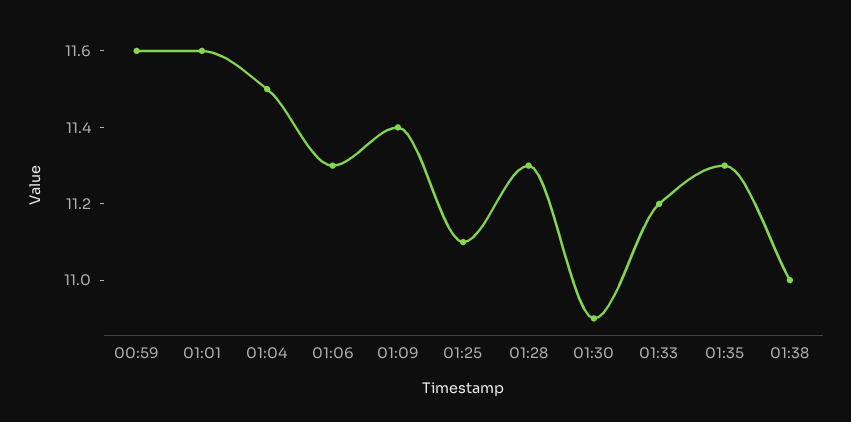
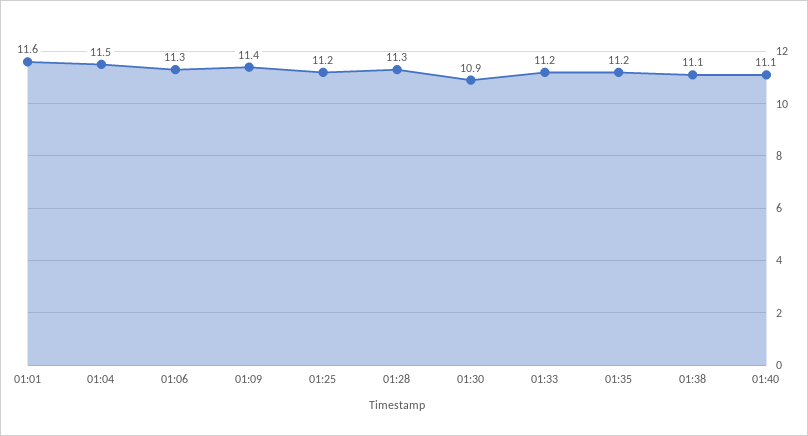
00:59: 11.6 -> none
01:25: 11.1 -> 11.2
01:35: 11.3 -> 11.2
01:38: 11 -> 11.1
01:40: none -> 11.1

